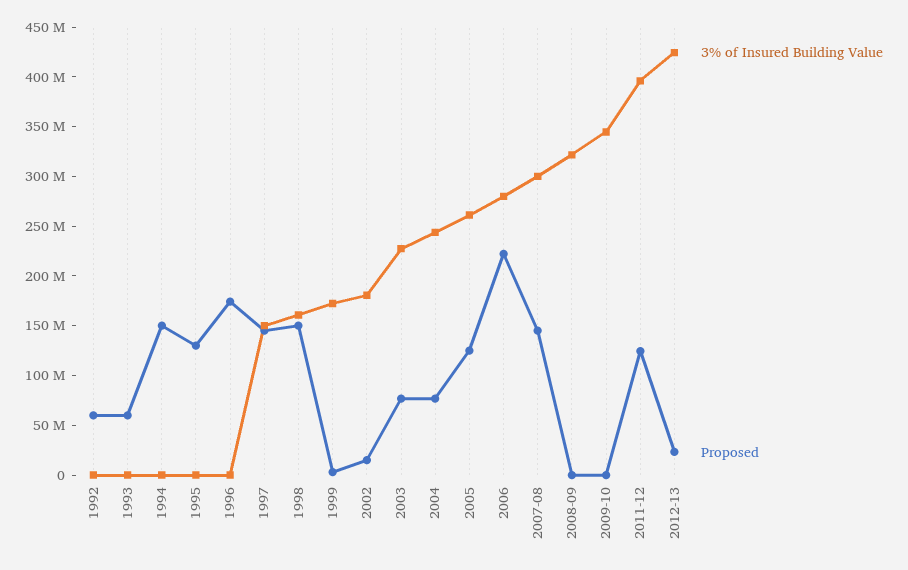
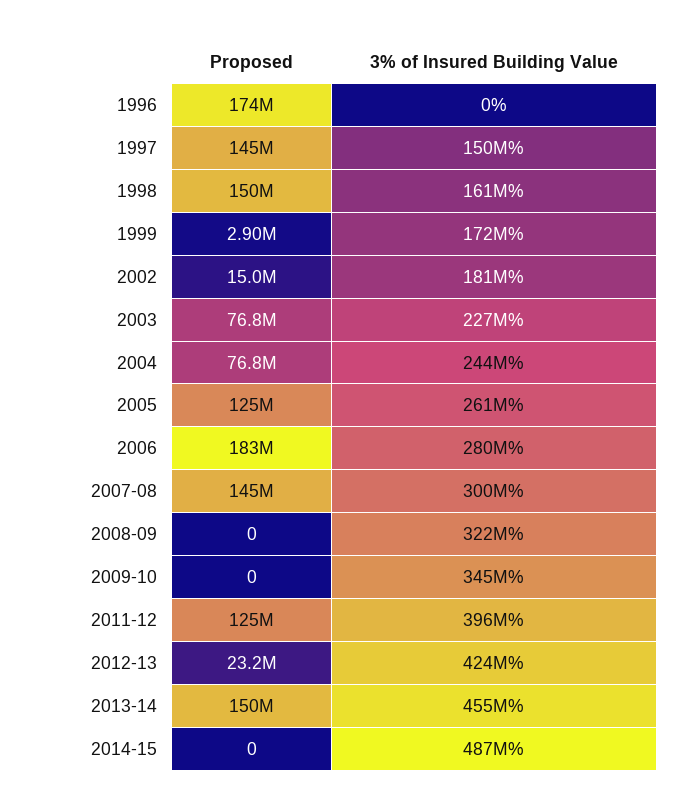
3% of Insured Building Value, 1992: 0 -> none
Proposed, 1992: 60000000 -> none
3% of Insured Building Value, 1993: 0 -> none
Proposed, 1993: 60000000 -> none
3% of Insured Building Value, 1994: 0 -> none
Proposed, 1994: 150000000 -> none
3% of Insured Building Value, 1995: 0 -> none
Proposed, 1995: 130000000 -> none
Proposed, 2006: 220000000 -> 183000000
Proposed, 2013-14: none -> 150000000
3% of Insured Building Value, 2013-14: none -> 455000000
Proposed, 2014-15: none -> 0
3% of Insured Building Value, 2014-15: none -> 487000000

